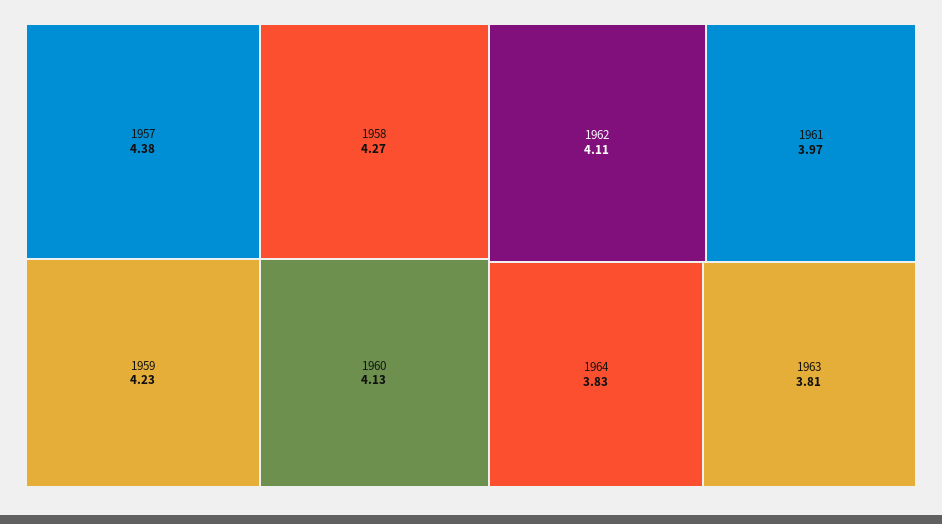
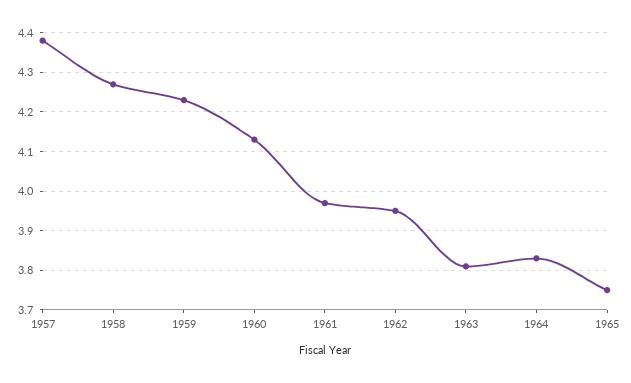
1962: 4.11 -> 3.95
1965: none -> 3.75

